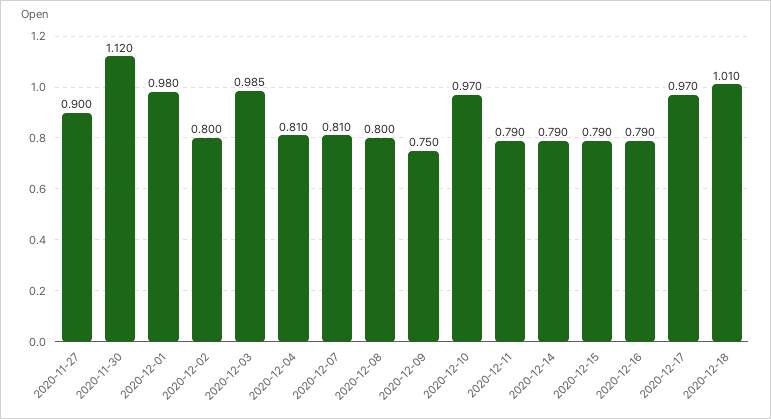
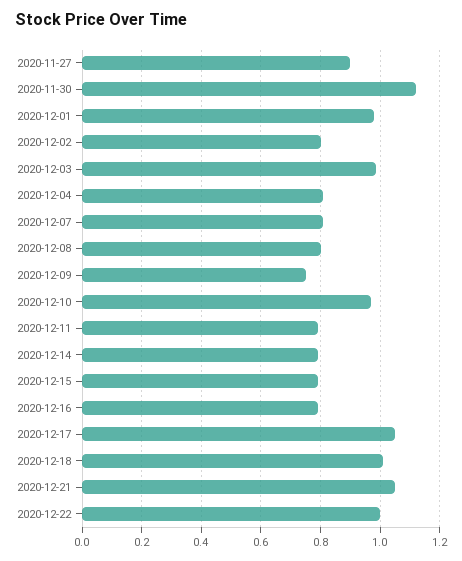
2020-12-17: 0.97 -> 1.05
2020-12-21: none -> 1.05
2020-12-22: none -> 1

